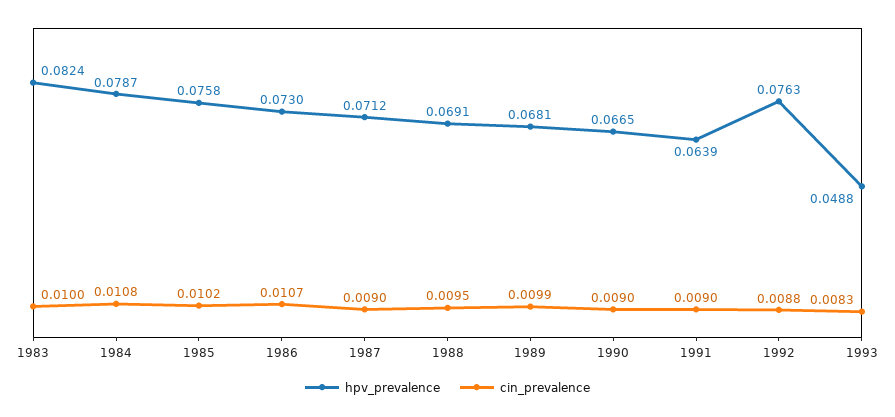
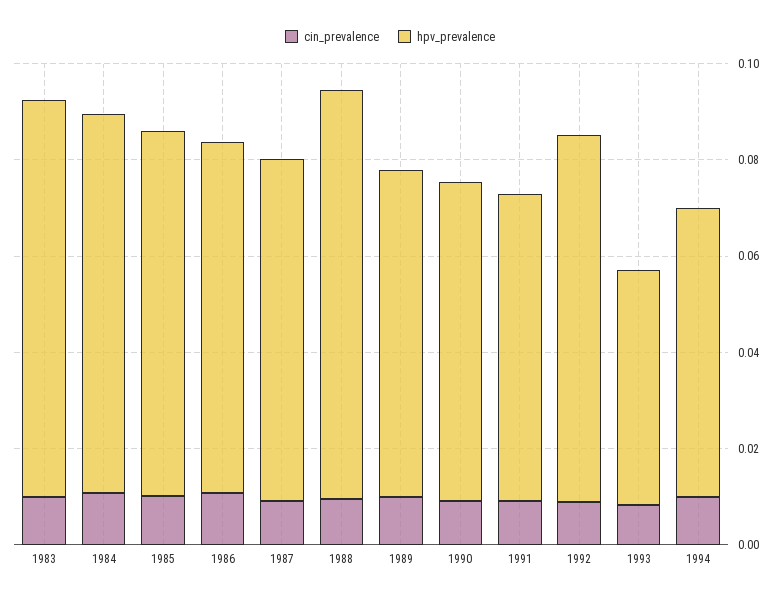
hpv_prevalence, 1988: 0.0691 -> 0.085
cin_prevalence, 1994: none -> 0.01
hpv_prevalence, 1994: none -> 0.06

